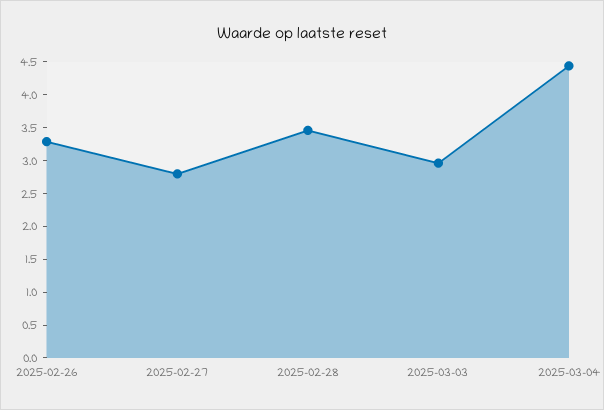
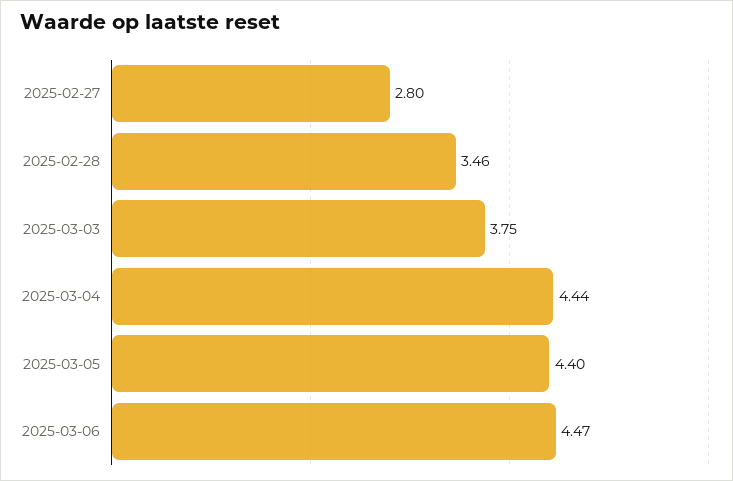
2025-02-26: 3.25 -> none
2025-03-03: 3 -> 3.75
2025-03-05: none -> 4.4
2025-03-06: none -> 4.47

